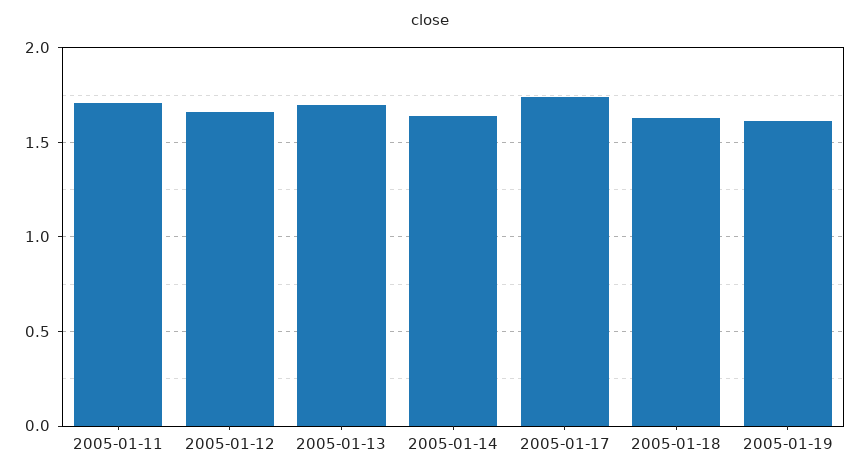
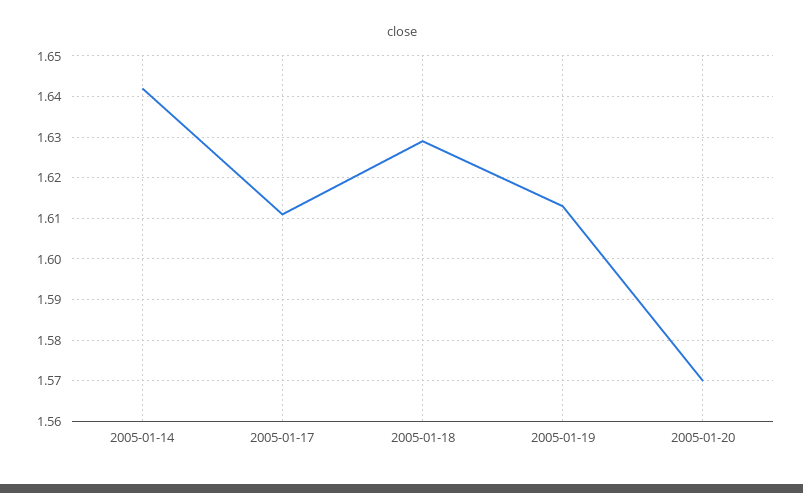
2005-01-11: 1.7 -> none
2005-01-12: 1.65 -> none
2005-01-13: 1.7 -> none
2005-01-17: 1.75 -> 1.61
2005-01-20: none -> 1.57

